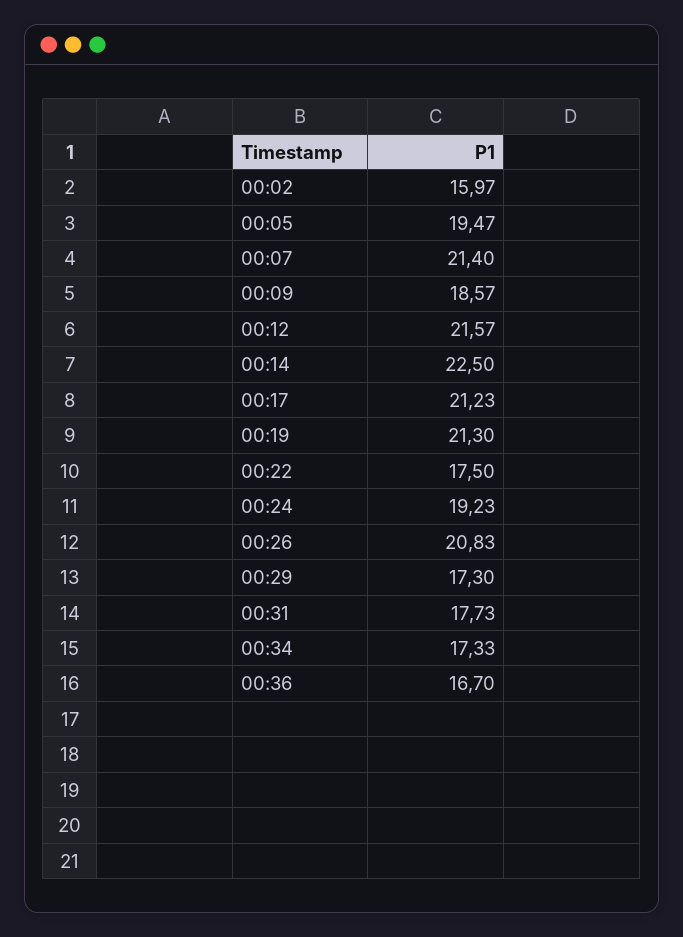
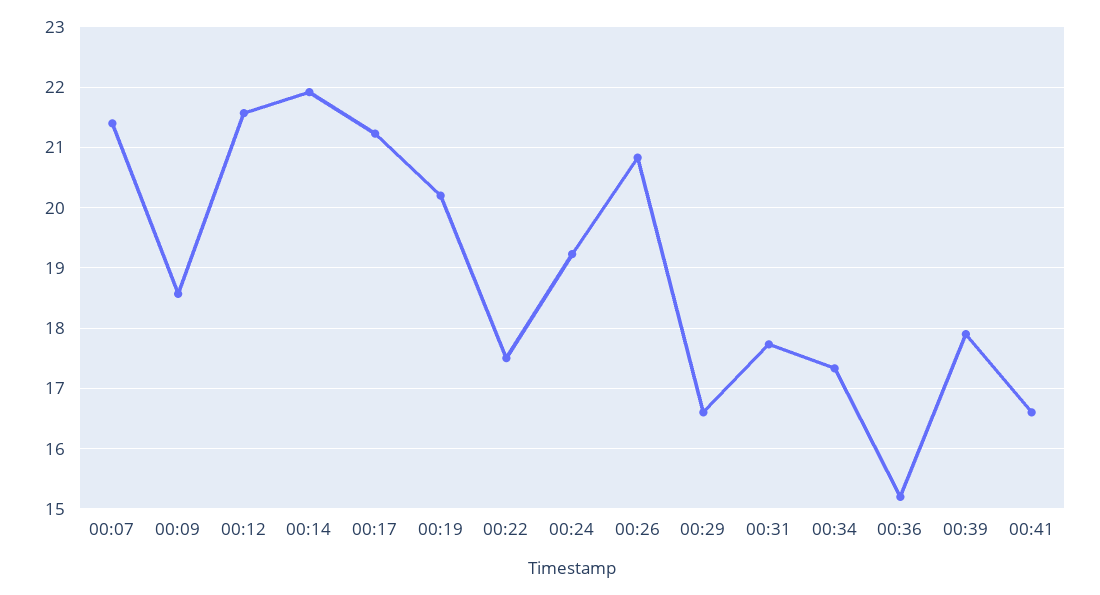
00:02: 15.97 -> none
00:05: 19.47 -> none
00:14: 22.5 -> 21.9
00:19: 21.3 -> 20.2
00:29: 17.3 -> 16.6
00:36: 16.7 -> 15.2
00:39: none -> 17.9
00:41: none -> 16.6

